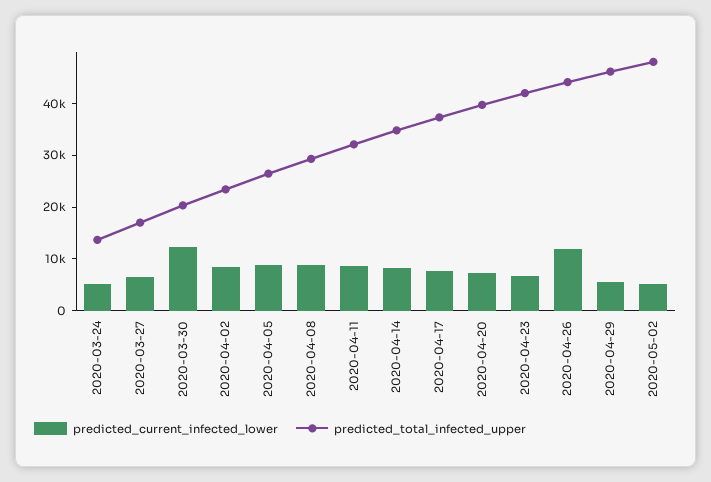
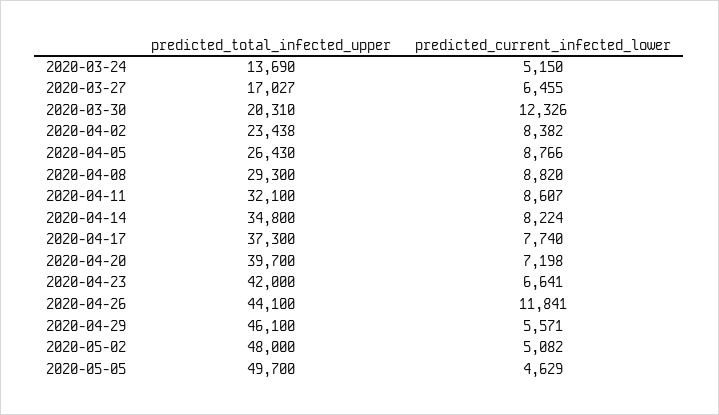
predicted_total_infected_upper, 2020-05-05: none -> 49700
predicted_current_infected_lower, 2020-05-05: none -> 4629

